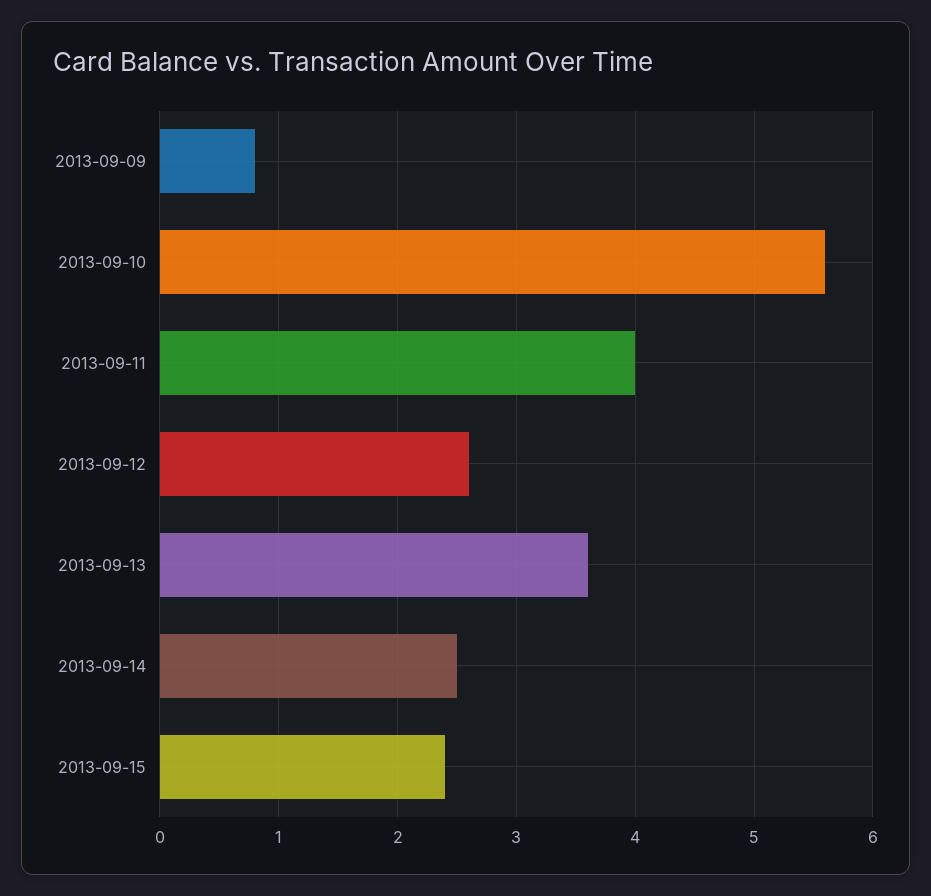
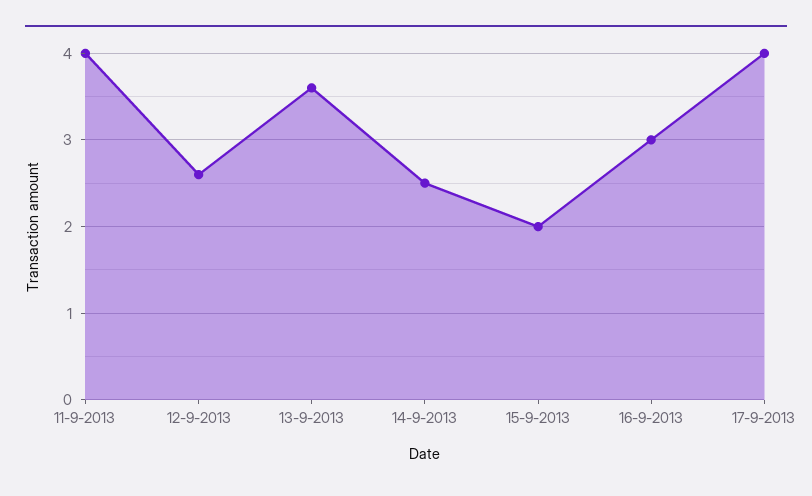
2013-09-09: 0.8 -> none
2013-09-10: 5.6 -> none
2013-09-15: 2.4 -> 2
16-9-2013: none -> 3
17-9-2013: none -> 4

